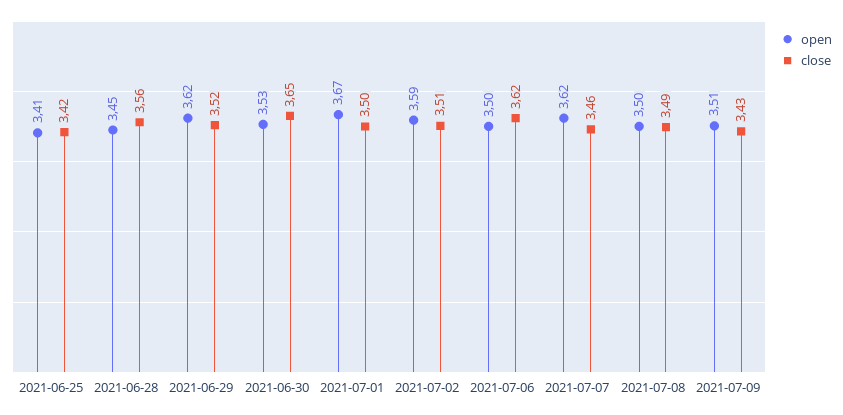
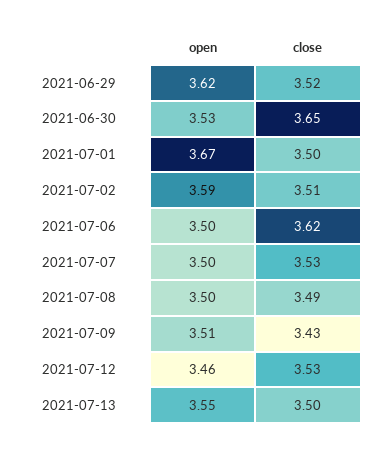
open, 2021-06-25: 3.41 -> none
close, 2021-06-25: 3.42 -> none
open, 2021-06-28: 3.45 -> none
close, 2021-06-28: 3.56 -> none
open, 2021-07-07: 3.62 -> 3.5
close, 2021-07-07: 3.46 -> 3.53
open, 2021-07-12: none -> 3.46
close, 2021-07-12: none -> 3.53
open, 2021-07-13: none -> 3.55
close, 2021-07-13: none -> 3.5

